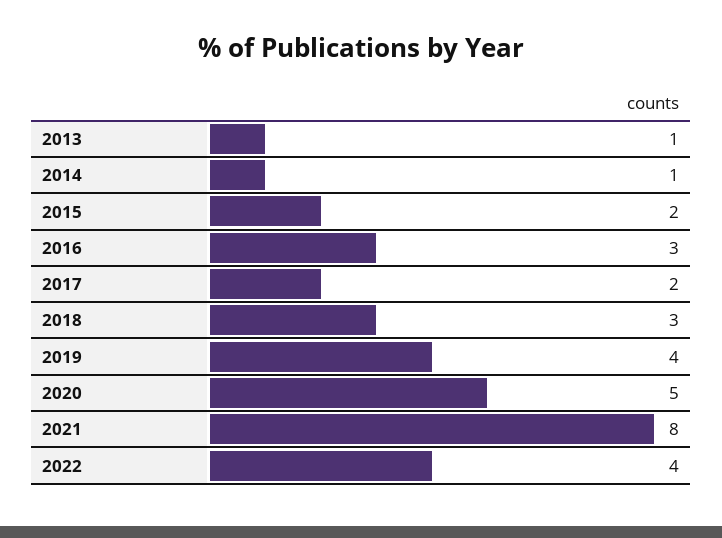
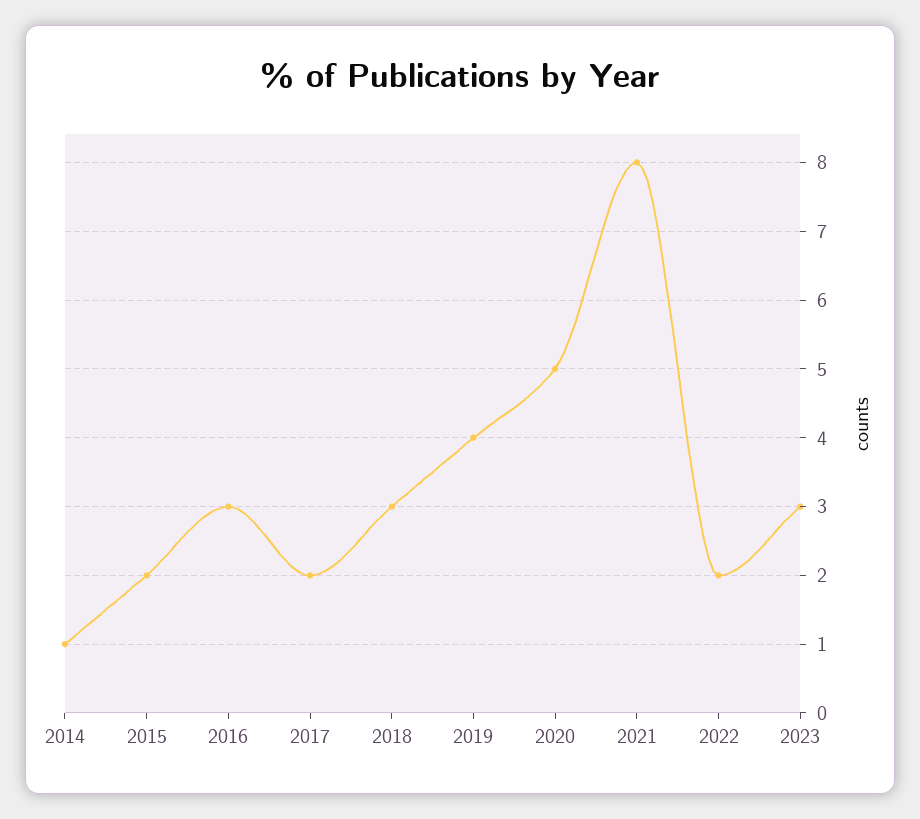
2013: 1 -> none
2022: 4 -> 2
2023: none -> 3

